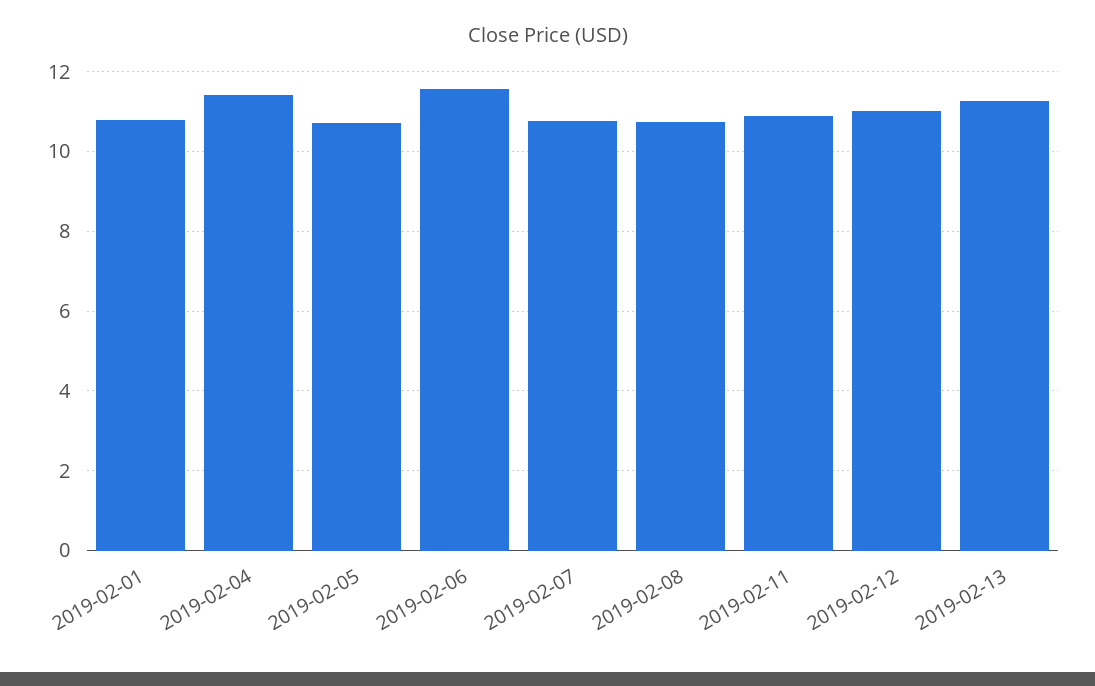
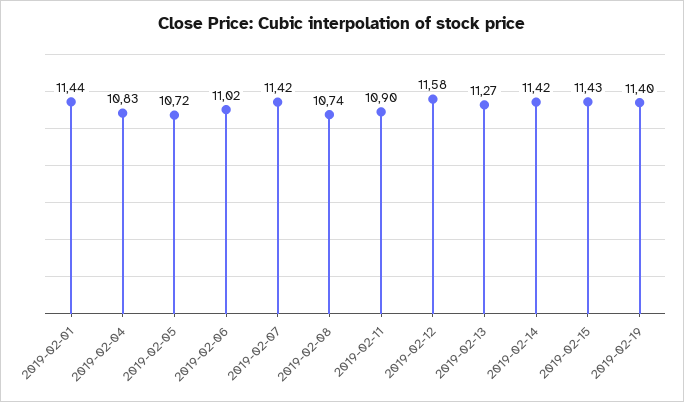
2019-02-01: 10.8 -> 11.44
2019-02-04: 11.4 -> 10.83
2019-02-06: 11.6 -> 11.02
2019-02-07: 10.8 -> 11.42
2019-02-12: 11 -> 11.58
2019-02-14: none -> 11.42
2019-02-15: none -> 11.43
2019-02-19: none -> 11.4

